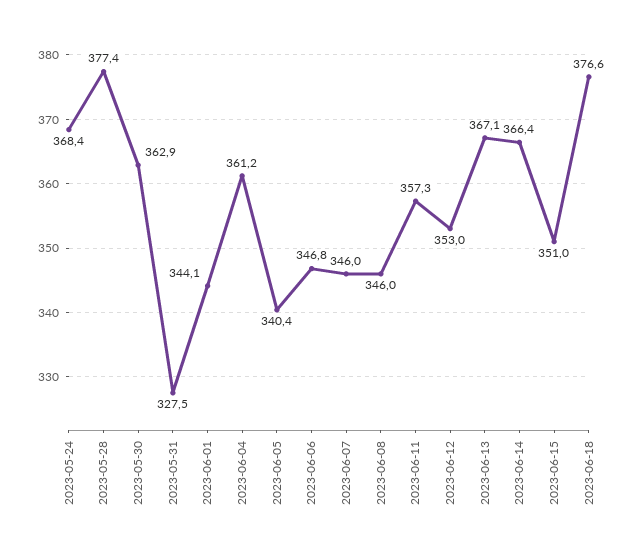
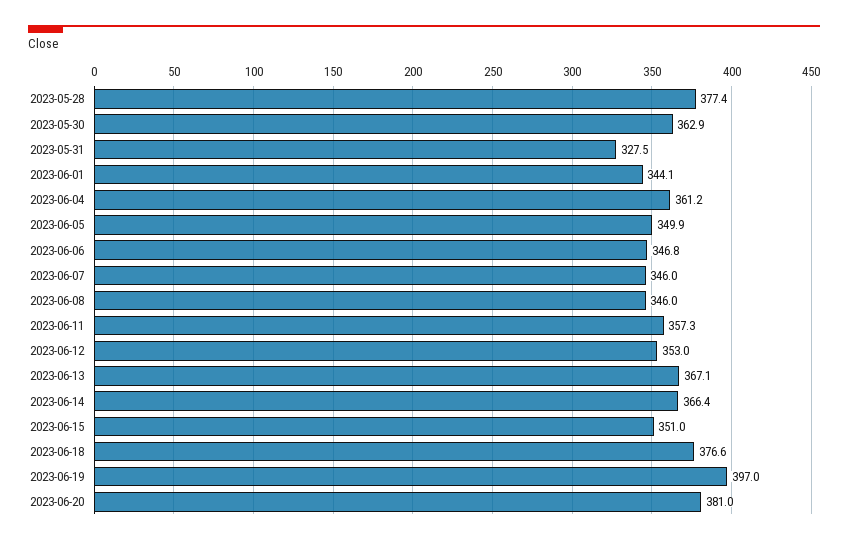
2023-05-24: 368.4 -> none
2023-06-05: 340.4 -> 349.9
2023-06-19: none -> 397
2023-06-20: none -> 381

